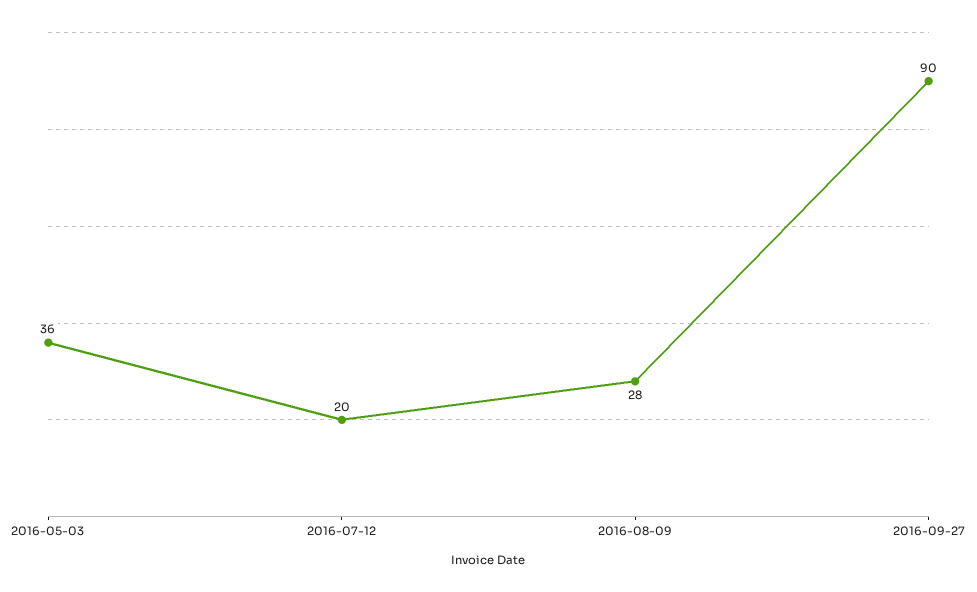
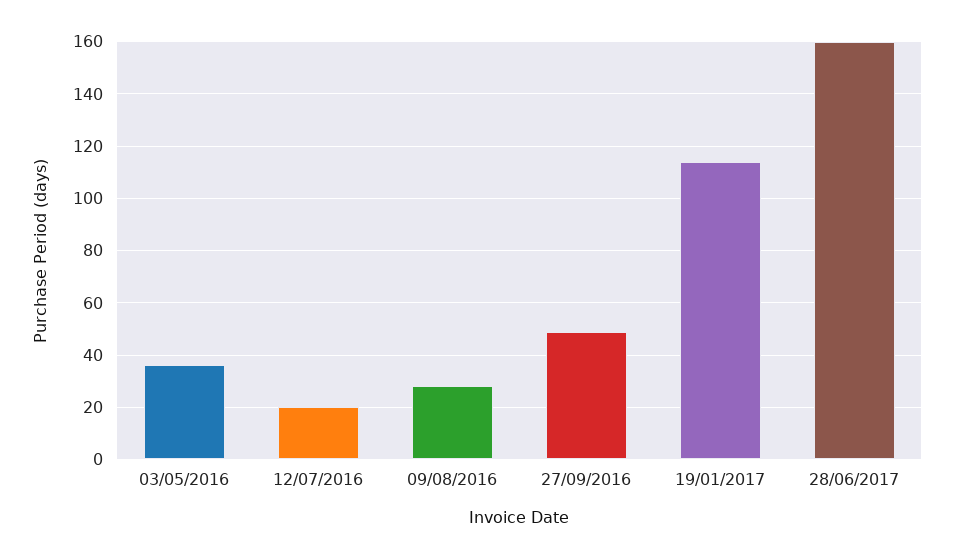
2016-09-27: 90 -> 50
19/01/2017: none -> 115
28/06/2017: none -> 160

